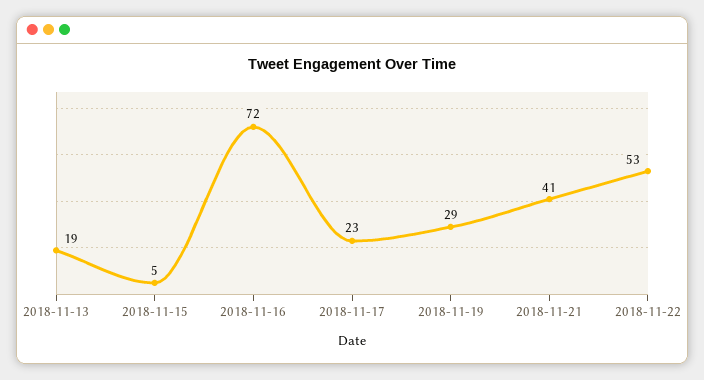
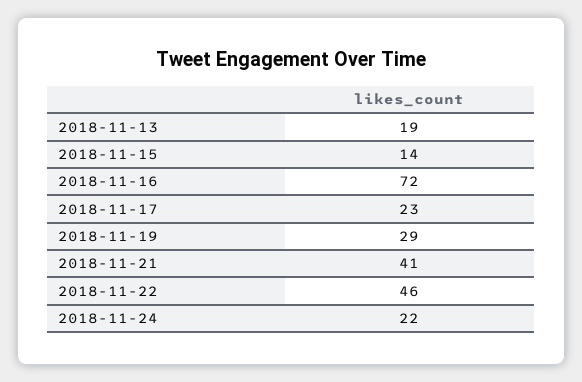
2018-11-15: 5 -> 14
2018-11-22: 53 -> 46
2018-11-24: none -> 22

